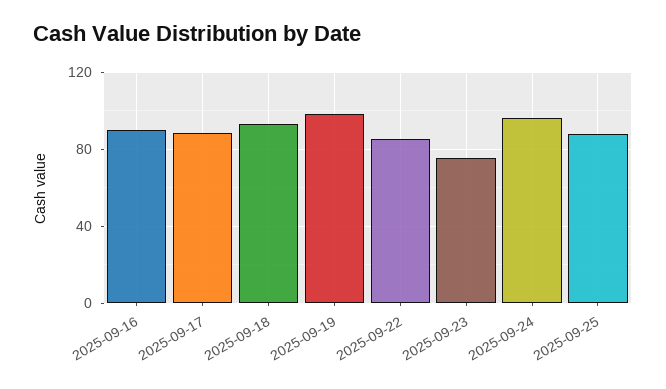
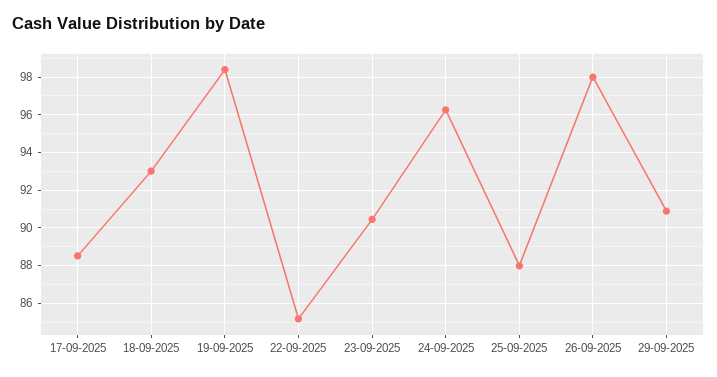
2025-09-16: 90 -> none
2025-09-23: 75 -> 90.5
26-09-2025: none -> 98
29-09-2025: none -> 91

